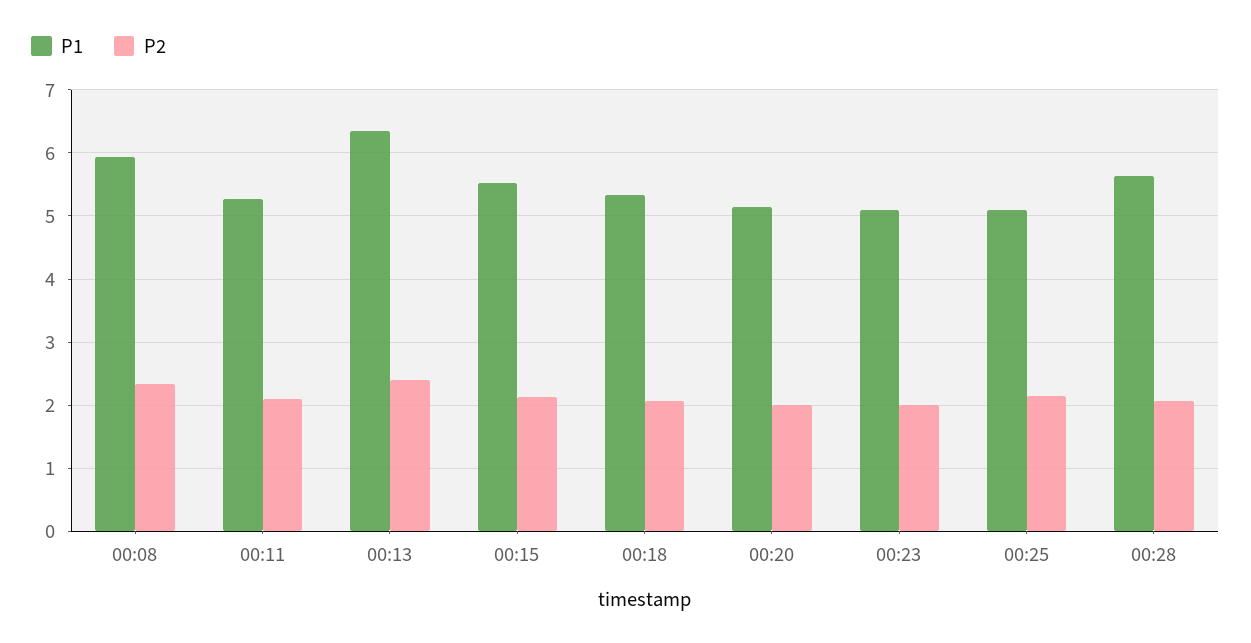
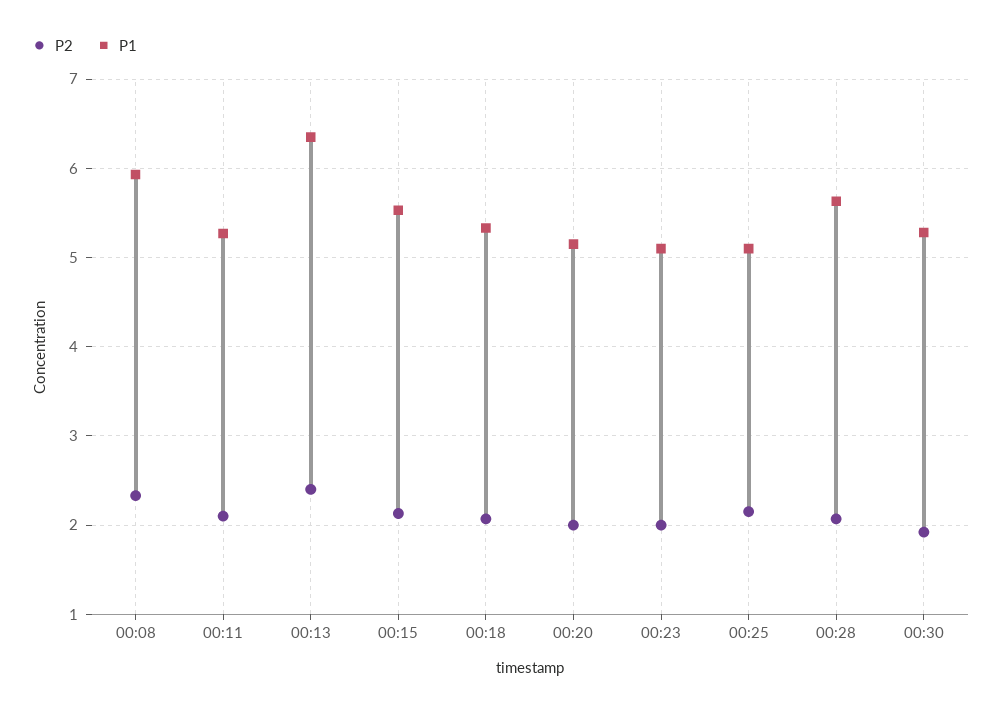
P2, 00:30: none -> 1.9
P1, 00:30: none -> 5.3

